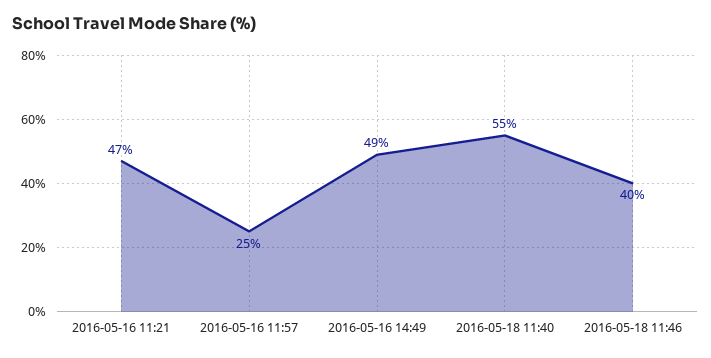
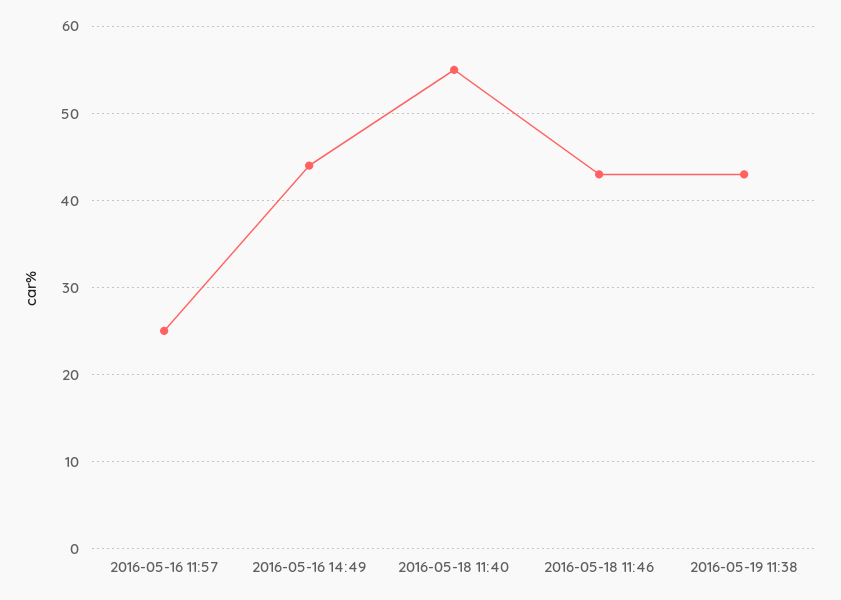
2016-05-16 11:21: 47 -> none
2016-05-16 14:49: 49 -> 44
2016-05-18 11:46: 40 -> 43
2016-05-19 11:38: none -> 43

